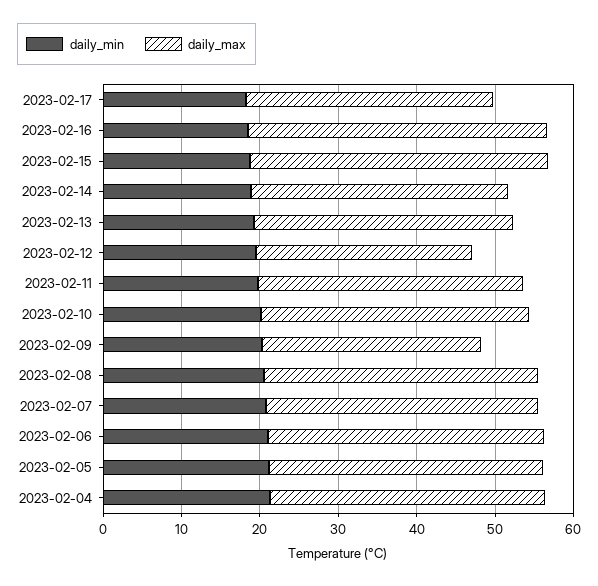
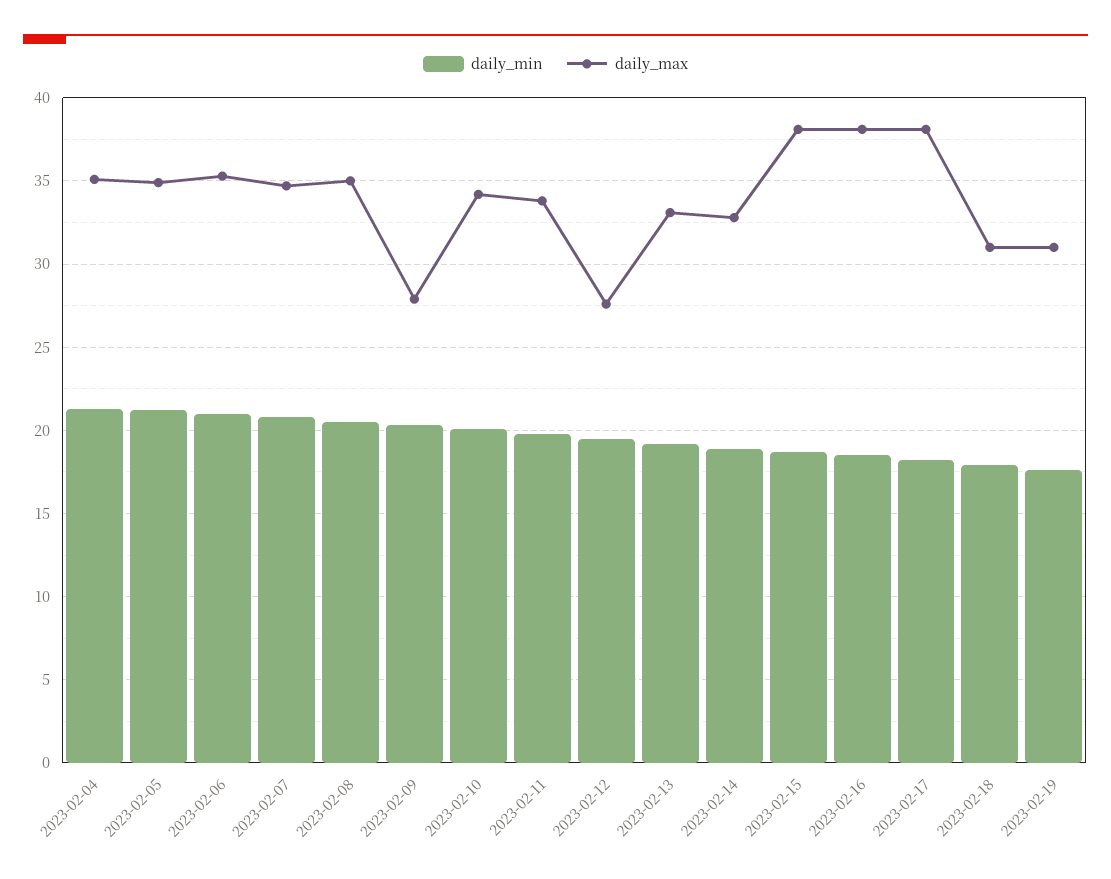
daily_max, 2023-02-17: 32 -> 38
daily_min, 2023-02-18: none -> 18
daily_max, 2023-02-18: none -> 31
daily_min, 2023-02-19: none -> 17.5
daily_max, 2023-02-19: none -> 31

